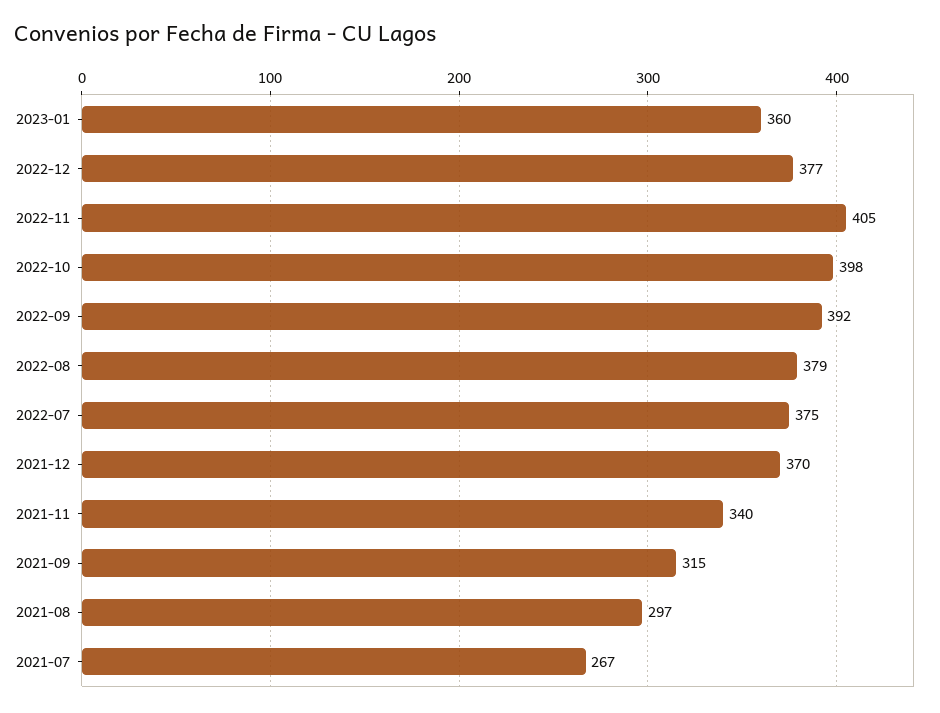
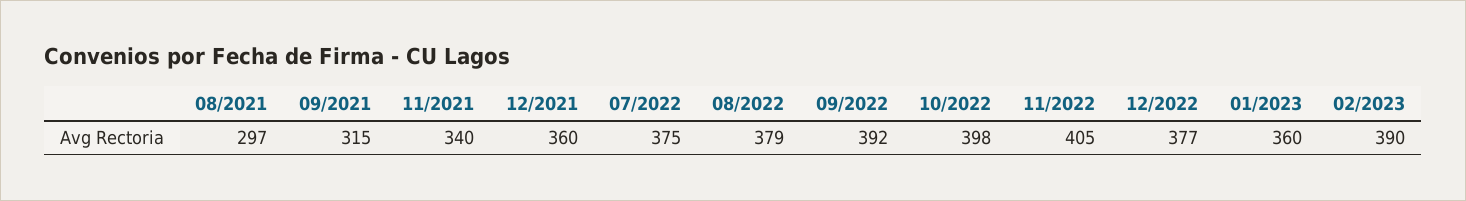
2021-12: 370 -> 360
2021-07: 267 -> none
02/2023: none -> 390

